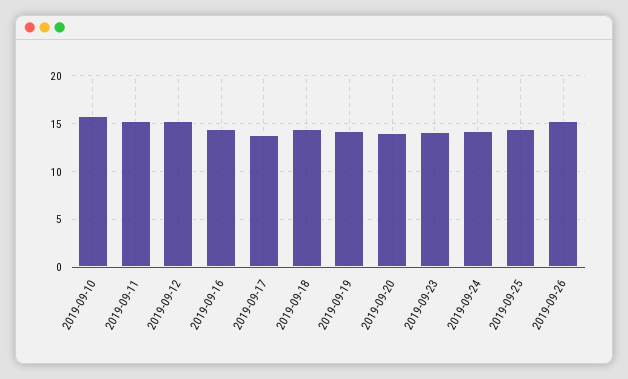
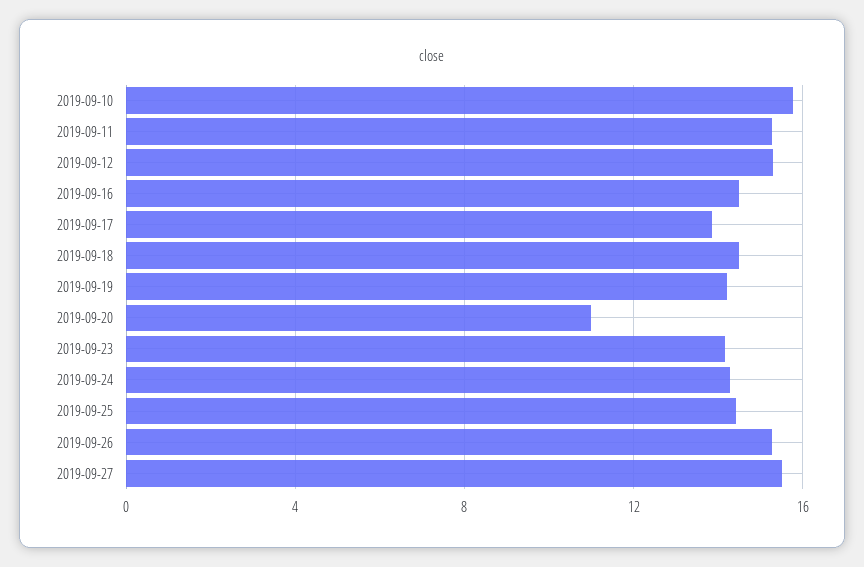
2019-09-20: 14 -> 11
2019-09-27: none -> 15.5

